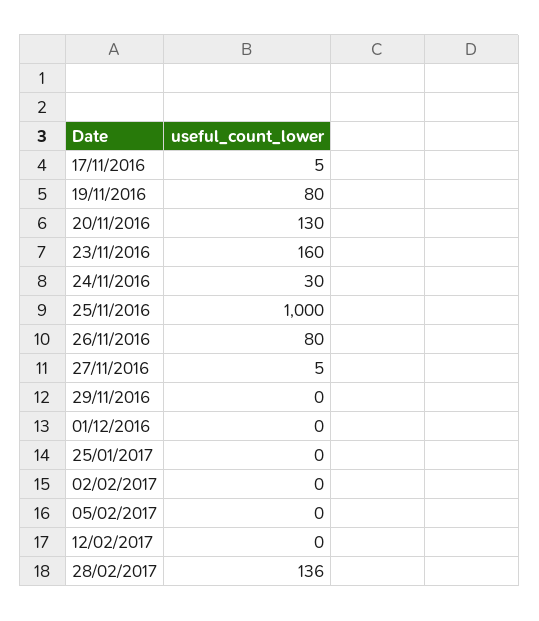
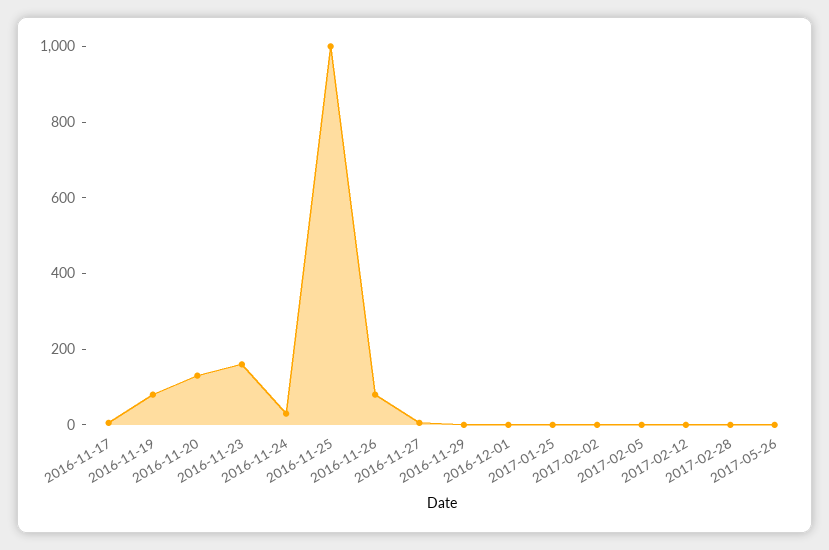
28/02/2017: 136 -> 0
2017-05-26: none -> 0

